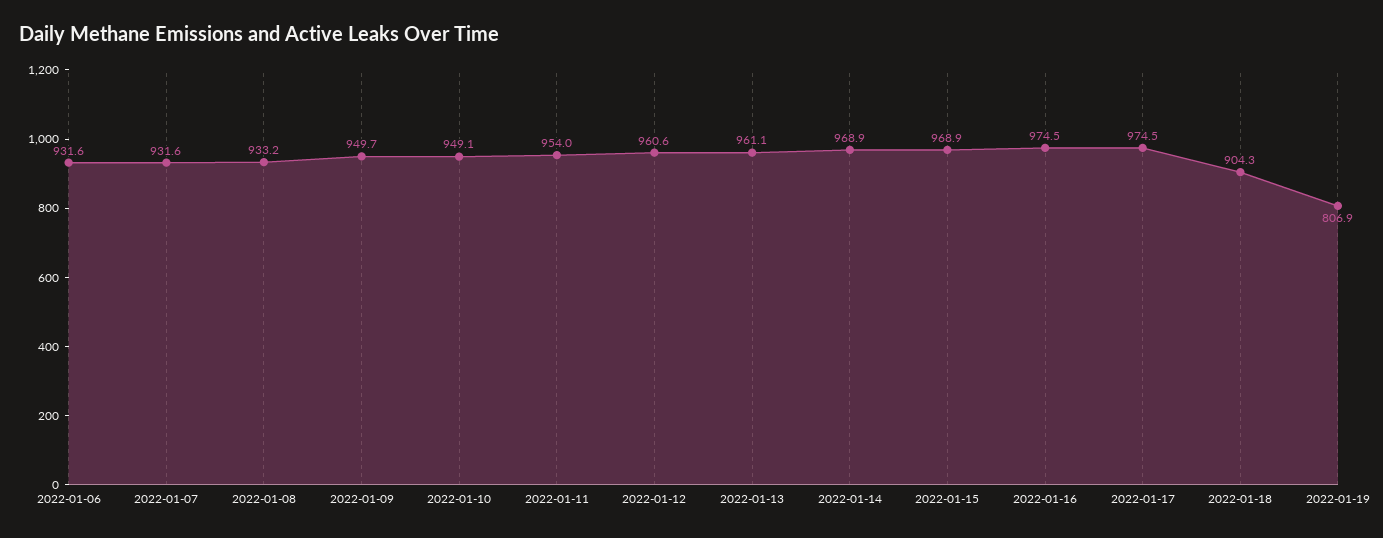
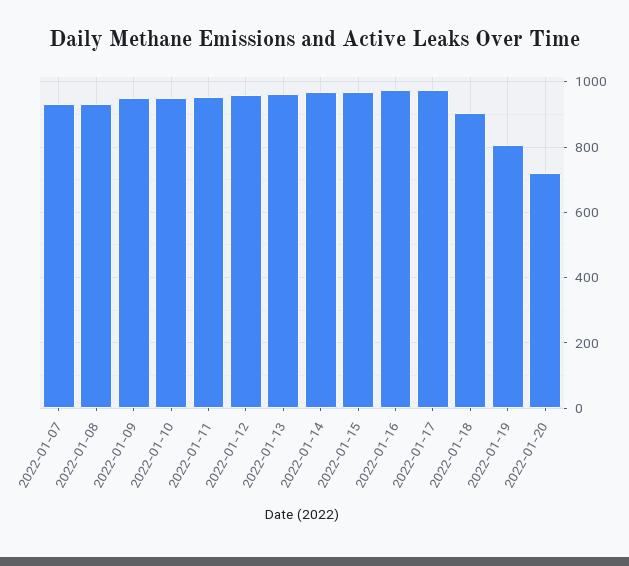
2022-01-06: 931.6 -> none
2022-01-20: none -> 720

